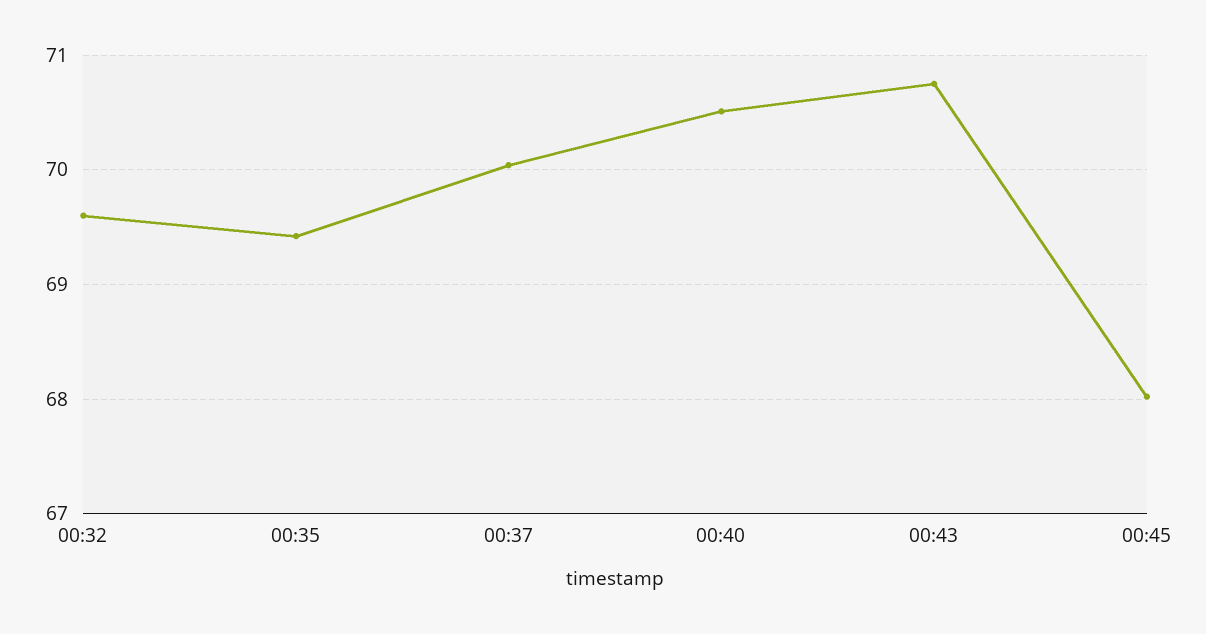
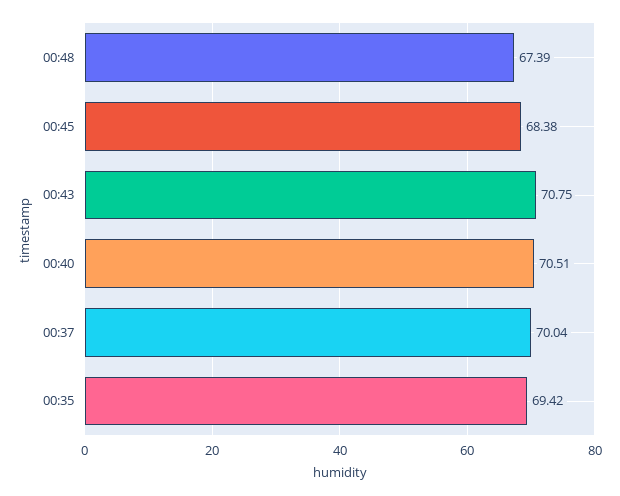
00:32: 69.6 -> none
00:45: 68 -> 68.38
00:48: none -> 67.39

